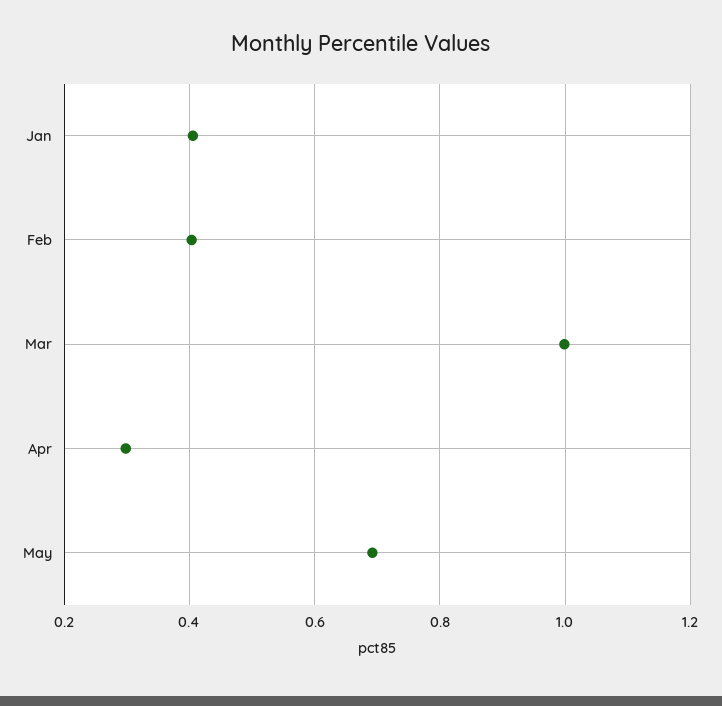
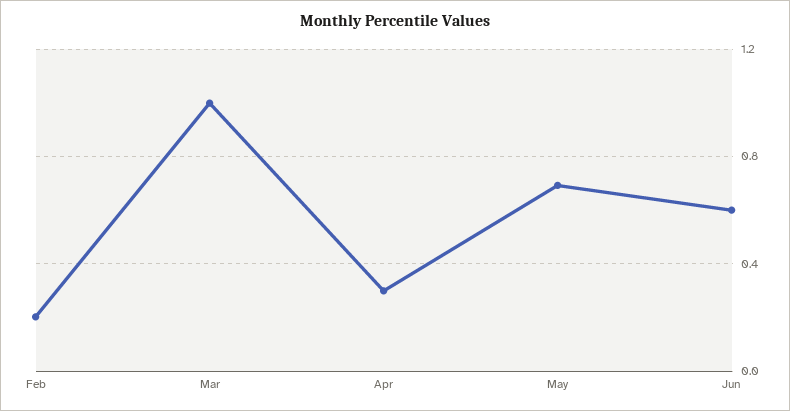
Jan: 0.4 -> none
Feb: 0.4 -> 0.2
Jun: none -> 0.6

